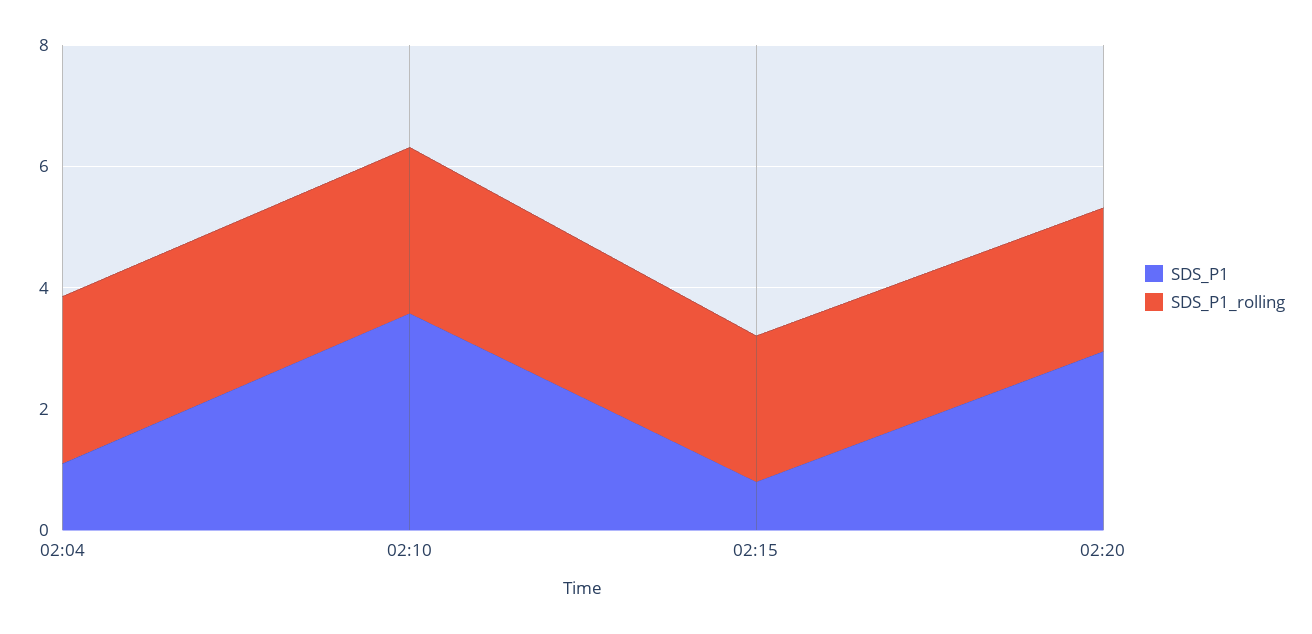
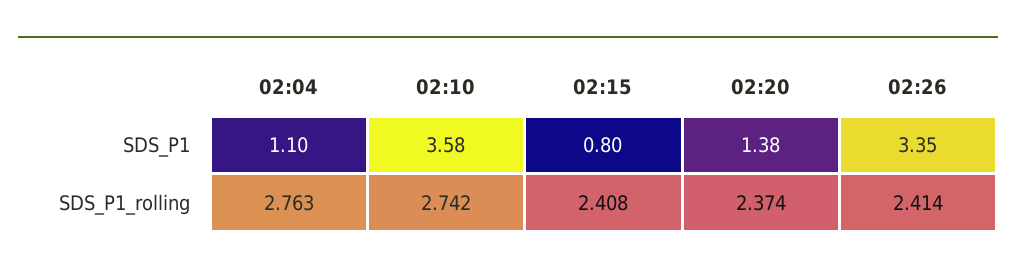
SDS_P1, 02:20: 3 -> 1.38
SDS_P1, 02:26: none -> 3.35
SDS_P1_rolling, 02:26: none -> 2.414

